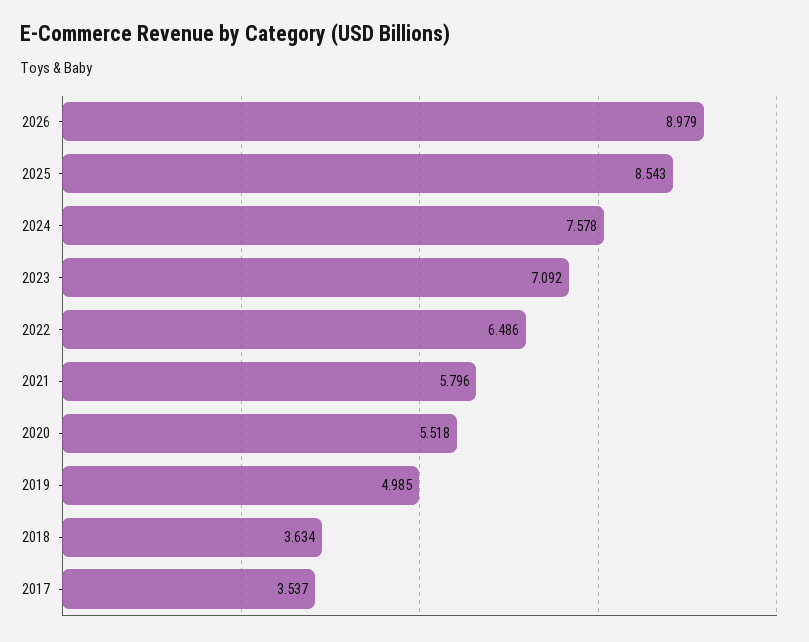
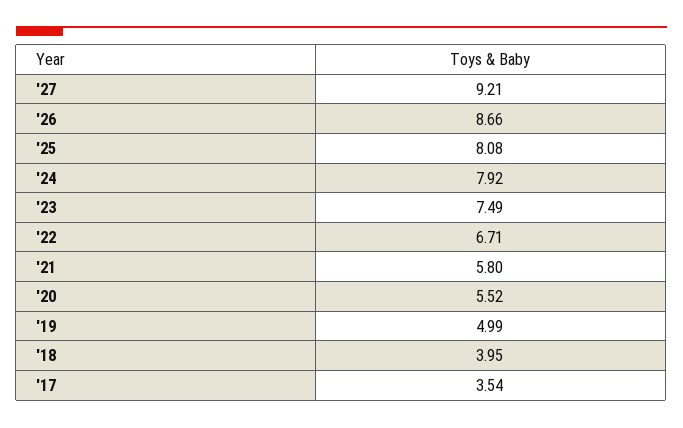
2026: 8.979 -> 8.66
2025: 8.543 -> 8.08
2024: 7.578 -> 7.92
2023: 7.092 -> 7.49
2022: 6.486 -> 6.71
2018: 3.634 -> 3.95
'27: none -> 9.21

